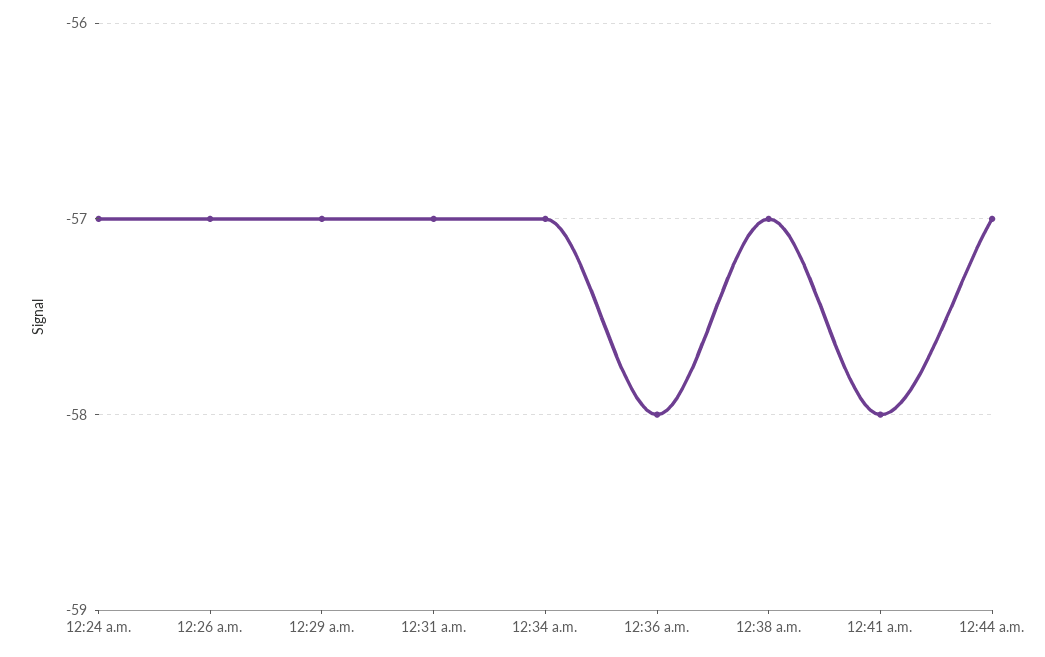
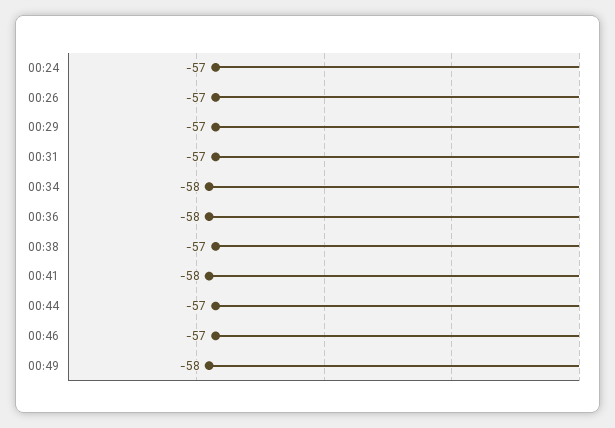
12:34 a.m.: -57 -> -58
00:46: none -> -57
00:49: none -> -58

